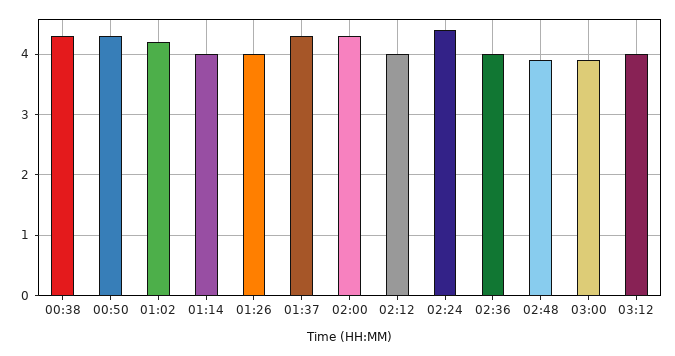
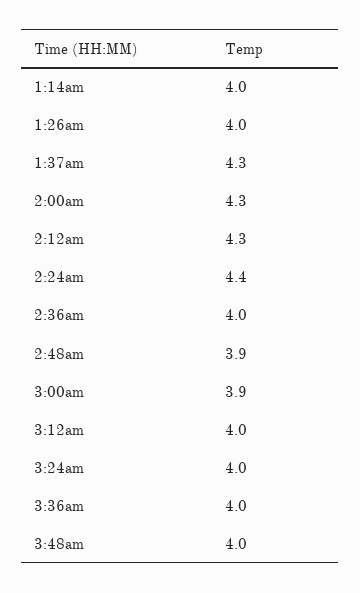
00:38: 4.3 -> none
00:50: 4.3 -> none
01:02: 4.2 -> none
02:12: 4 -> 4.3
3:24am: none -> 4
3:36am: none -> 4
3:48am: none -> 4

